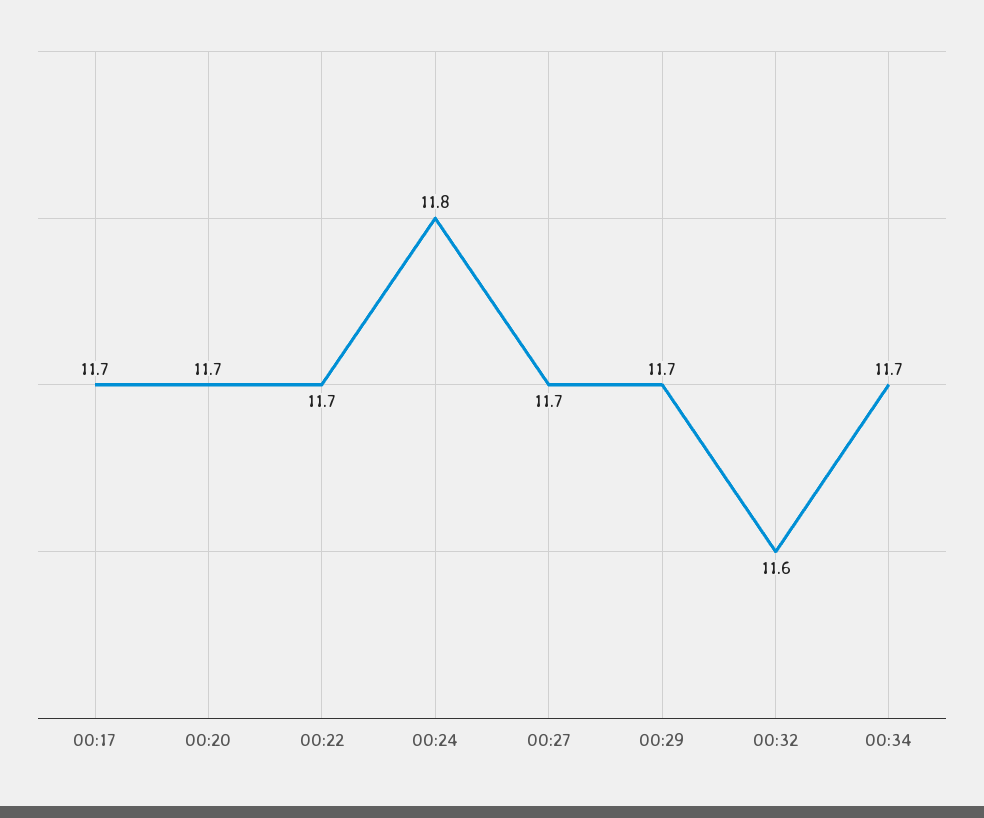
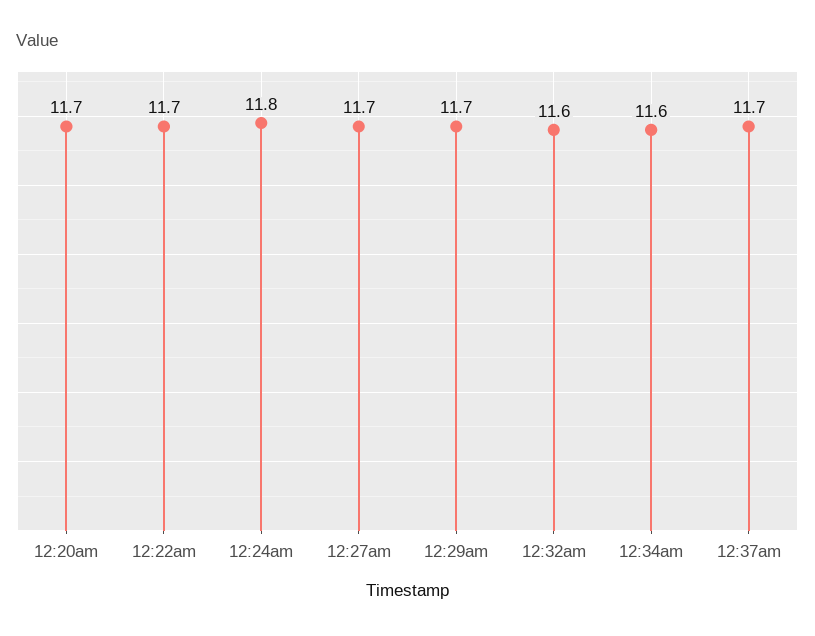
00:17: 11.7 -> none
00:34: 11.7 -> 11.6
12:37am: none -> 11.7

